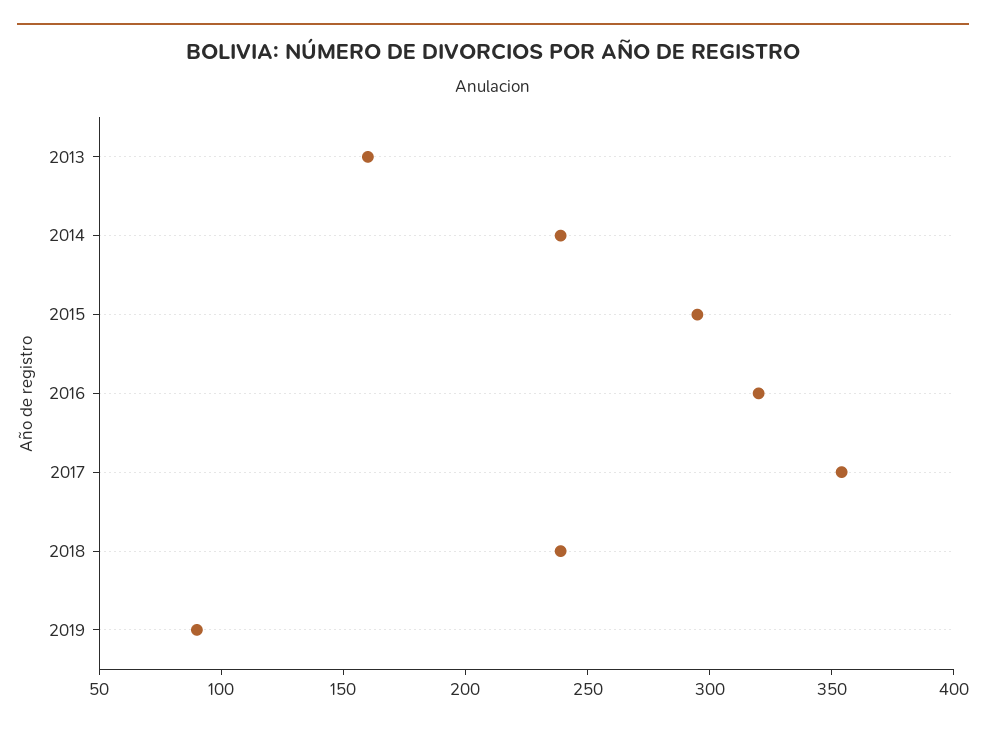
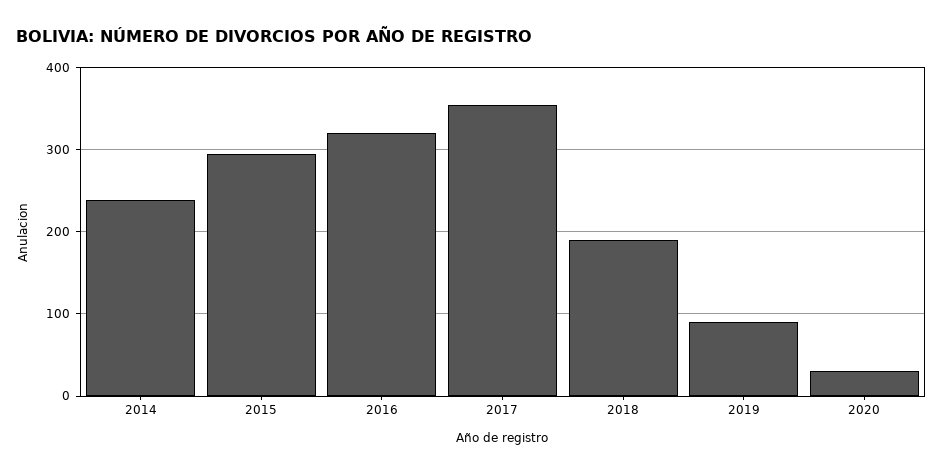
2013: 160 -> none
2018: 240 -> 190
2020: none -> 30

